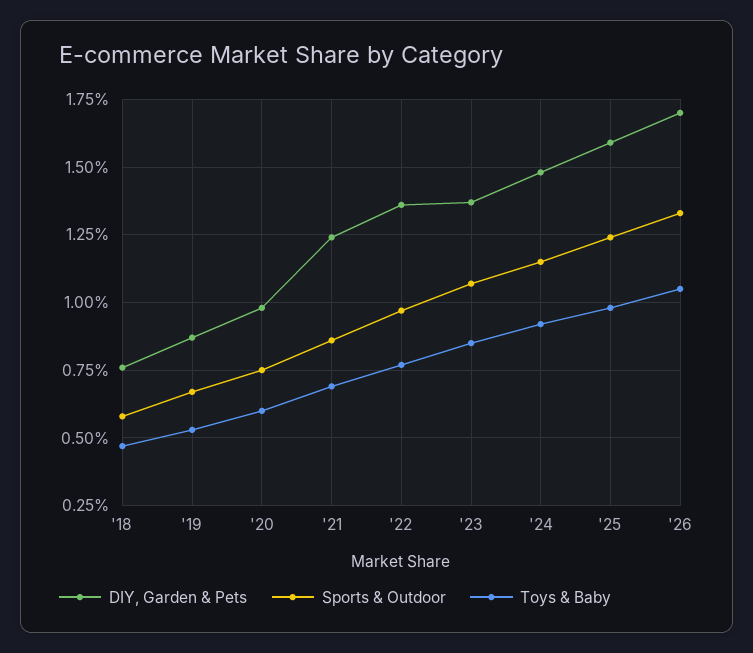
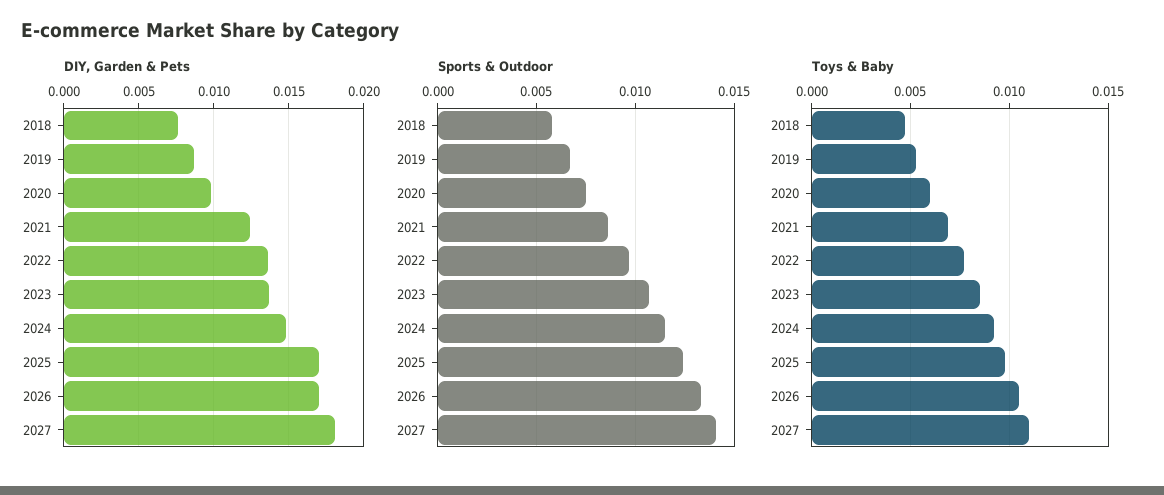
DIY, Garden & Pets, '25: 0.016 -> 0.017
DIY, Garden & Pets, 2027: none -> 0.018
Sports & Outdoor, 2027: none -> 0.014
Toys & Baby, 2027: none -> 0.011

